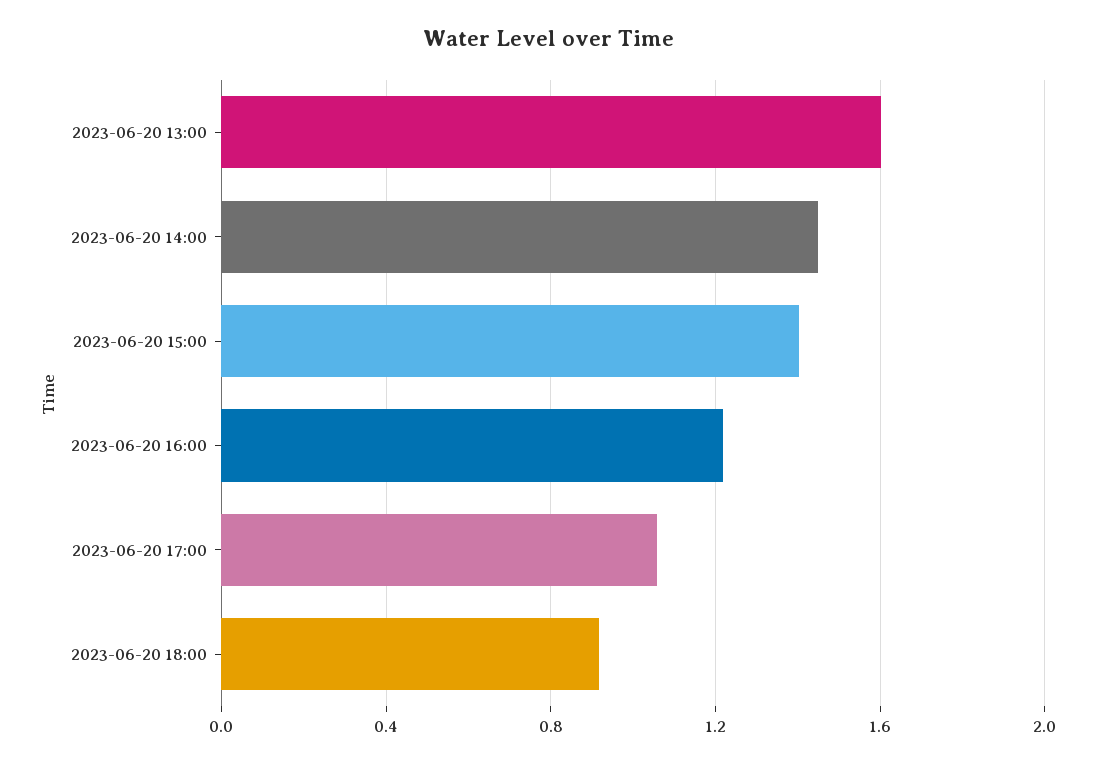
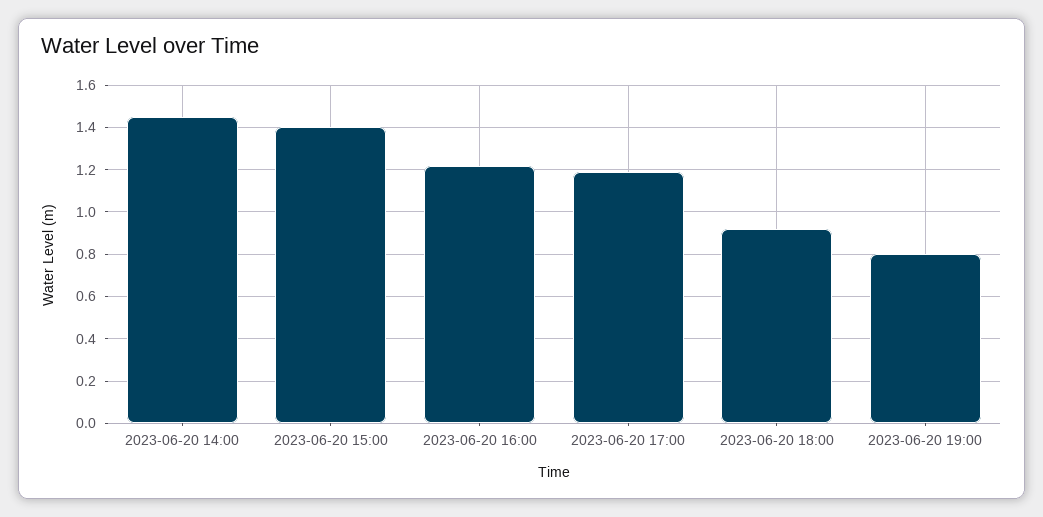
2023-06-20 13:00: 1.6 -> none
2023-06-20 17:00: 1.05 -> 1.2
2023-06-20 19:00: none -> 0.8

